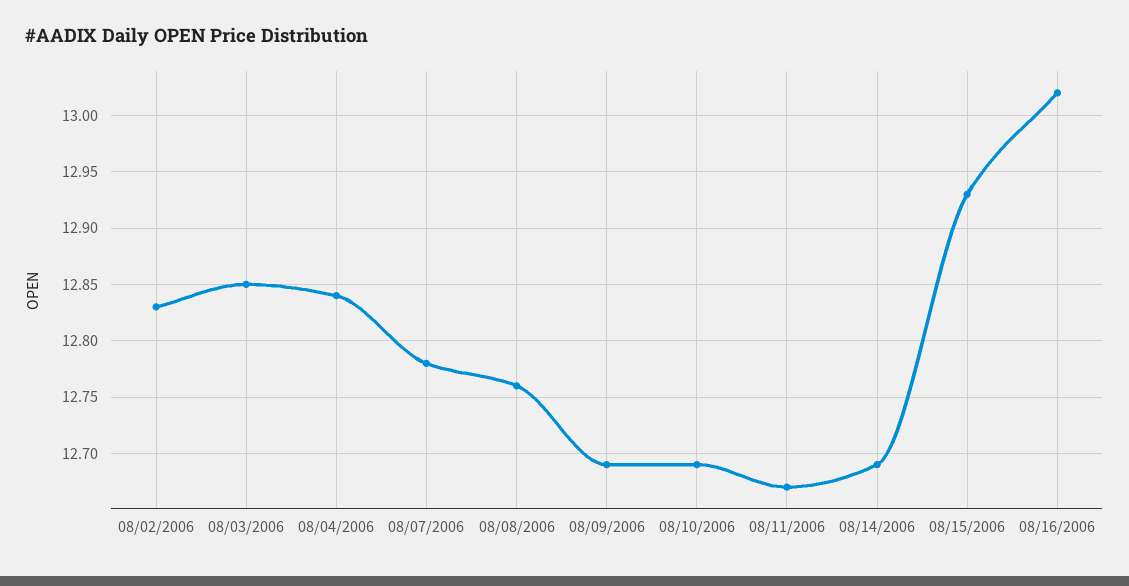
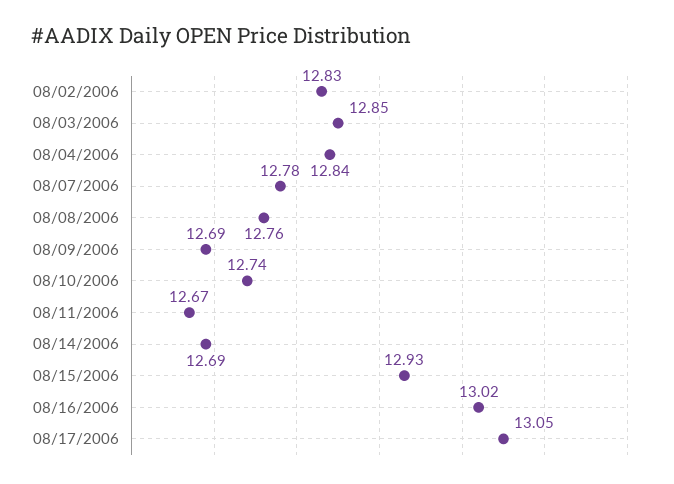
08/10/2006: 12.69 -> 12.74
08/17/2006: none -> 13.05

